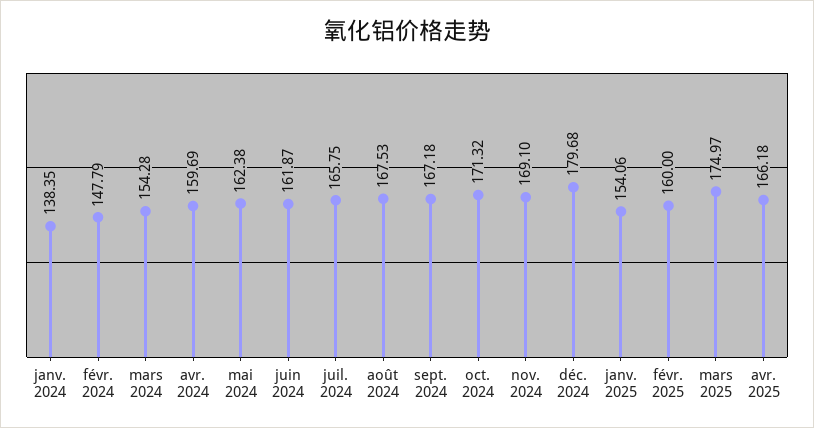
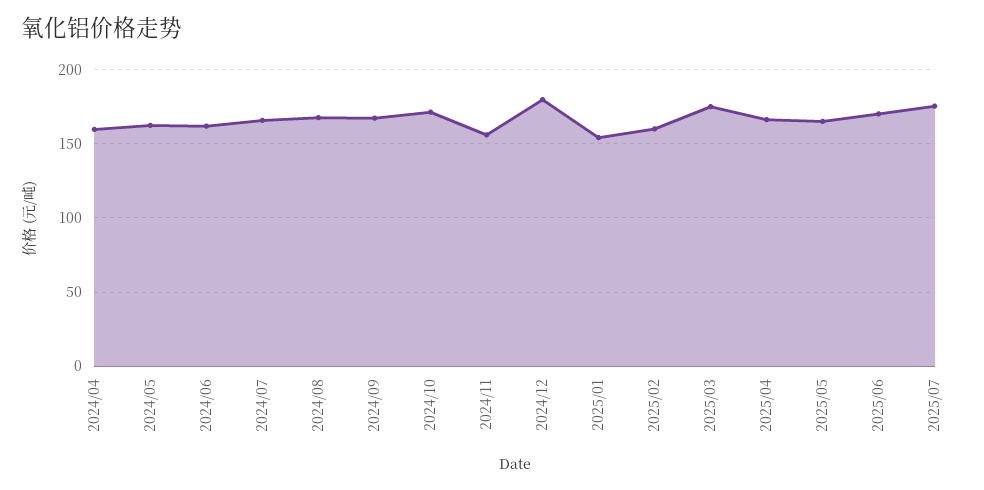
janv. 2024: 138.35 -> none
févr. 2024: 147.79 -> none
mars 2024: 154.28 -> none
nov. 2024: 169.1 -> 155
2025/05: none -> 165
2025/06: none -> 170
2025/07: none -> 175

